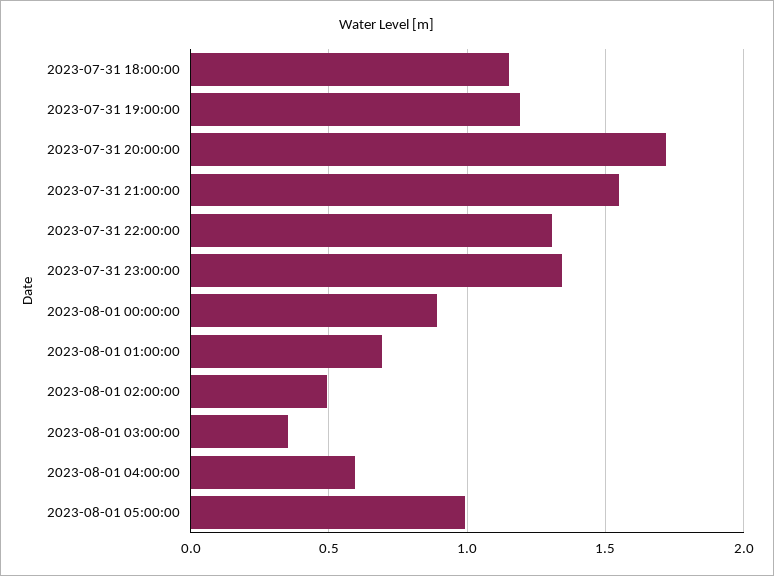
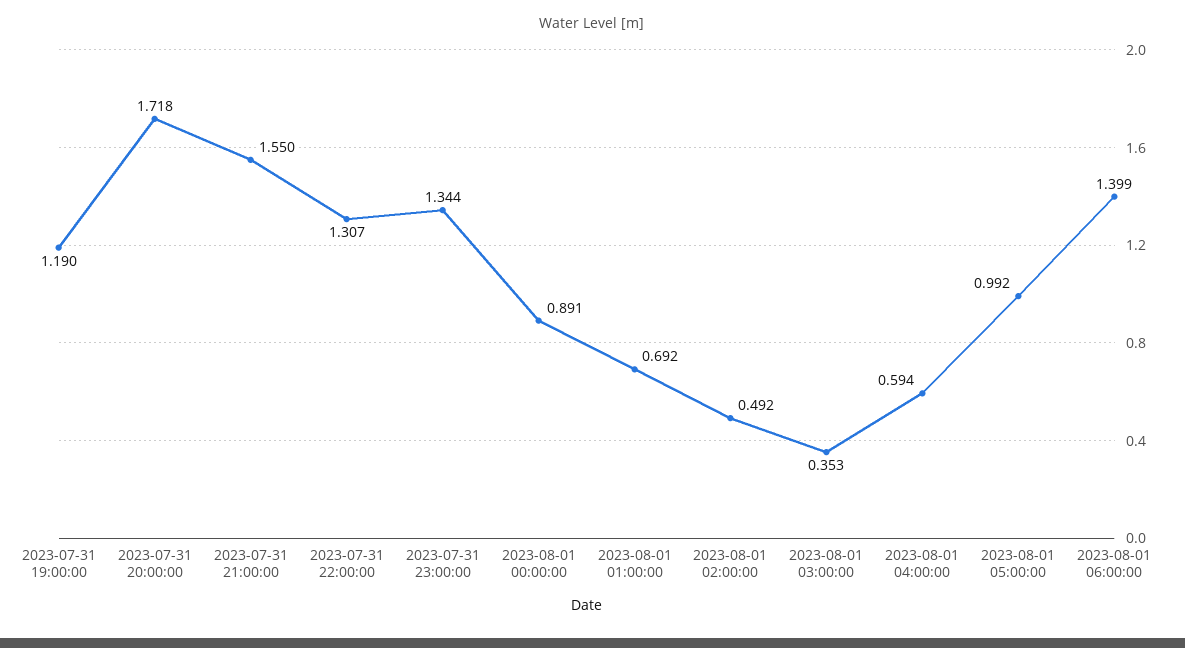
2023-07-31 18:00:00: 1.15 -> none
2023-08-01 06:00:00: none -> 1.399

